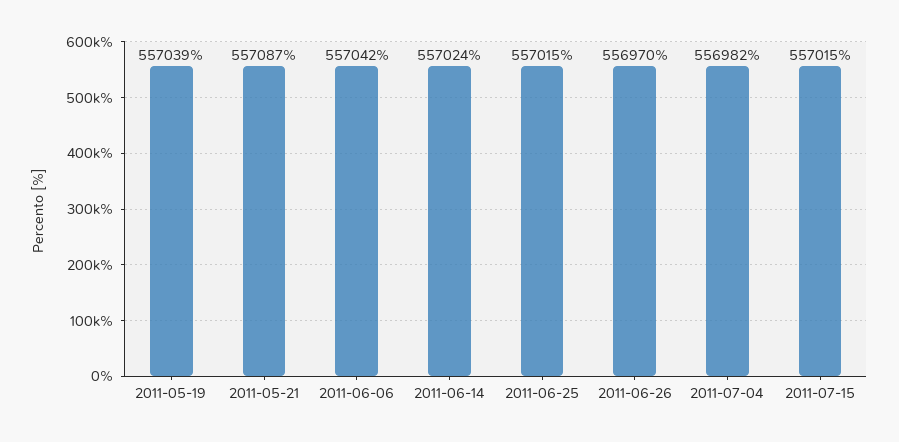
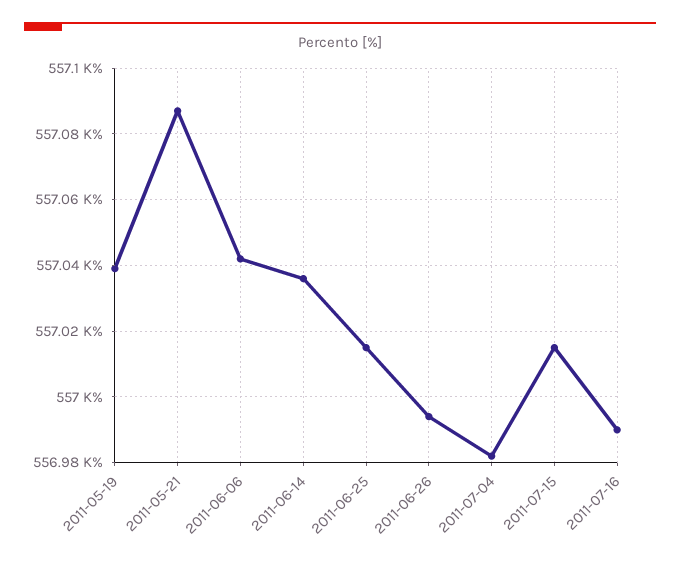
2011-06-14: 557024 -> 557035
2011-06-26: 556970 -> 556995
2011-07-16: none -> 556990

